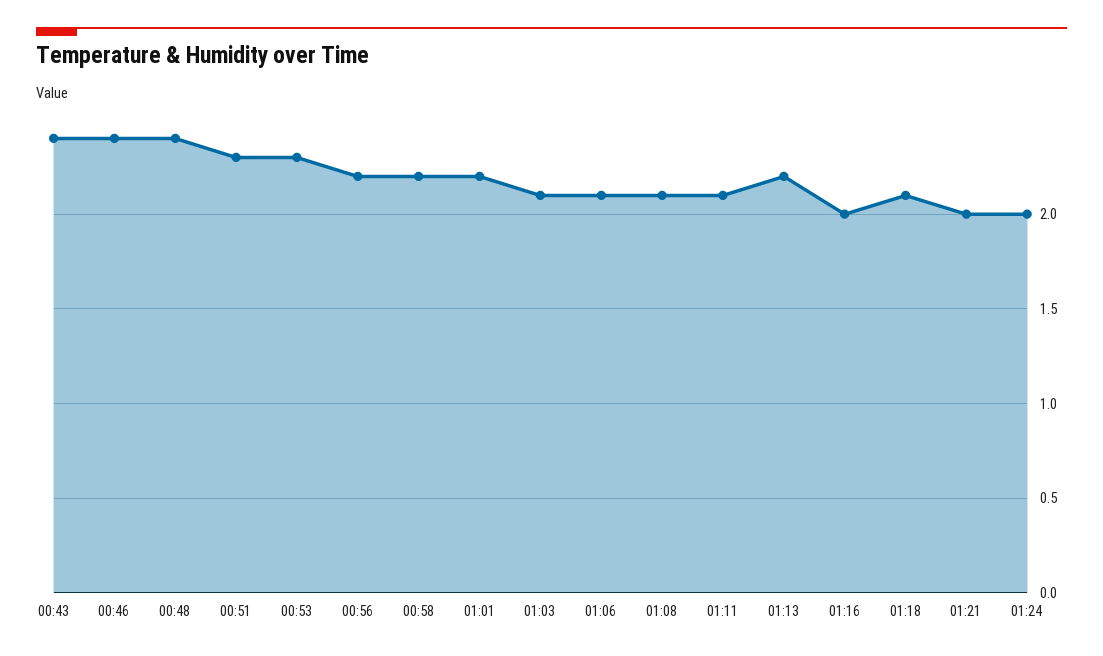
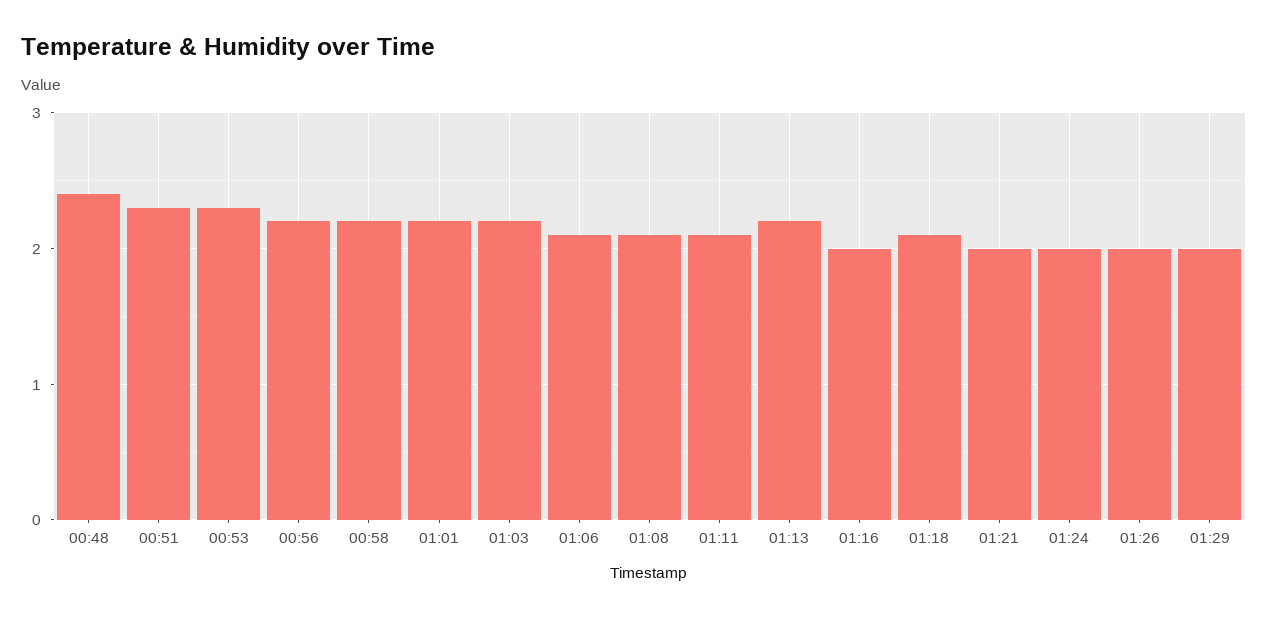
00:43: 2.4 -> none
00:46: 2.4 -> none
01:03: 2.1 -> 2.2
01:26: none -> 2
01:29: none -> 2

